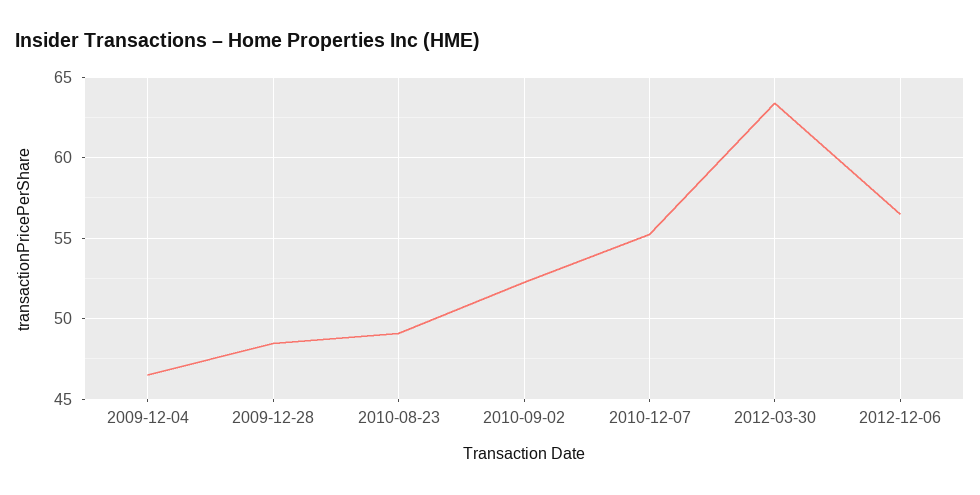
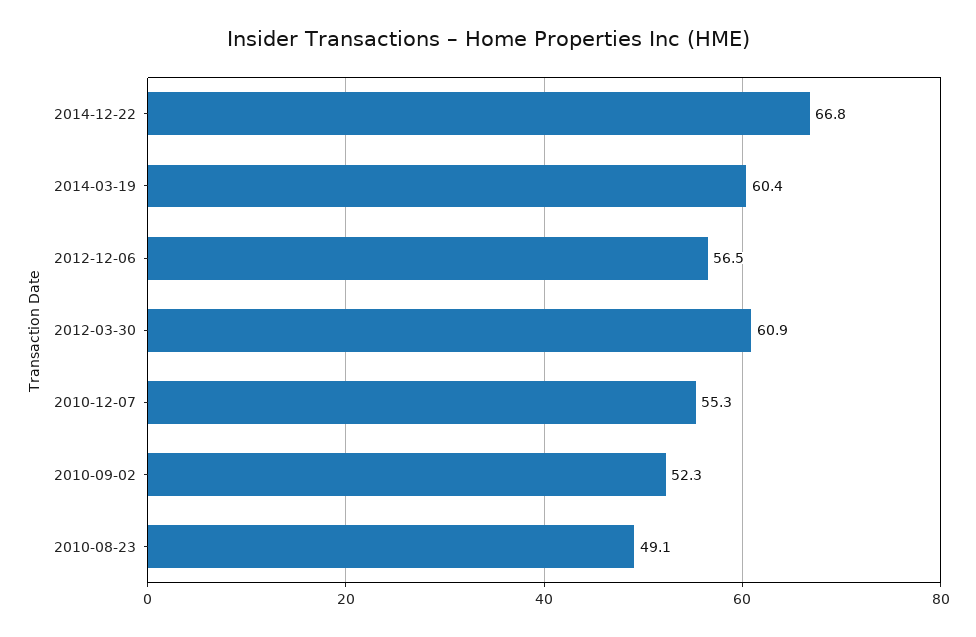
2009-12-04: 46.5 -> none
2009-12-28: 48.5 -> none
2012-03-30: 63.5 -> 60.9
2014-12-22: none -> 66.8
2014-03-19: none -> 60.4

